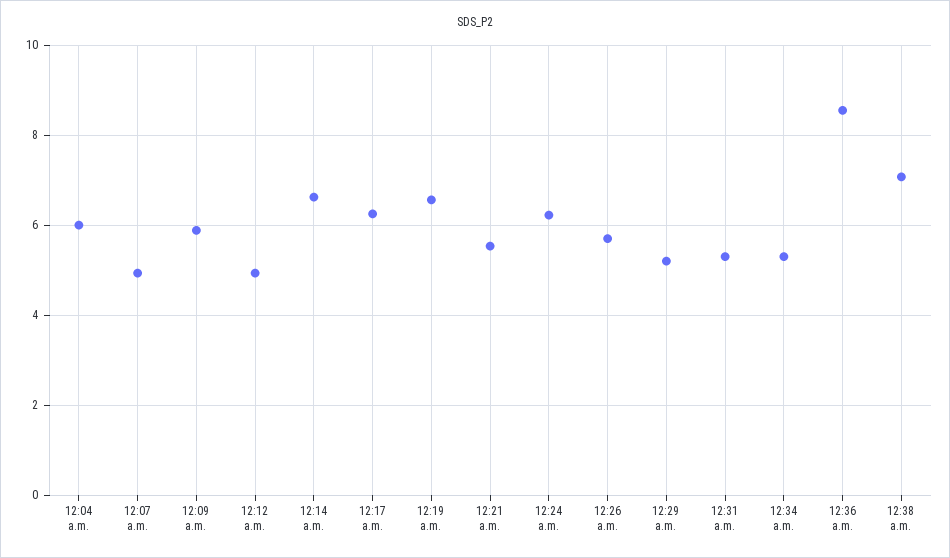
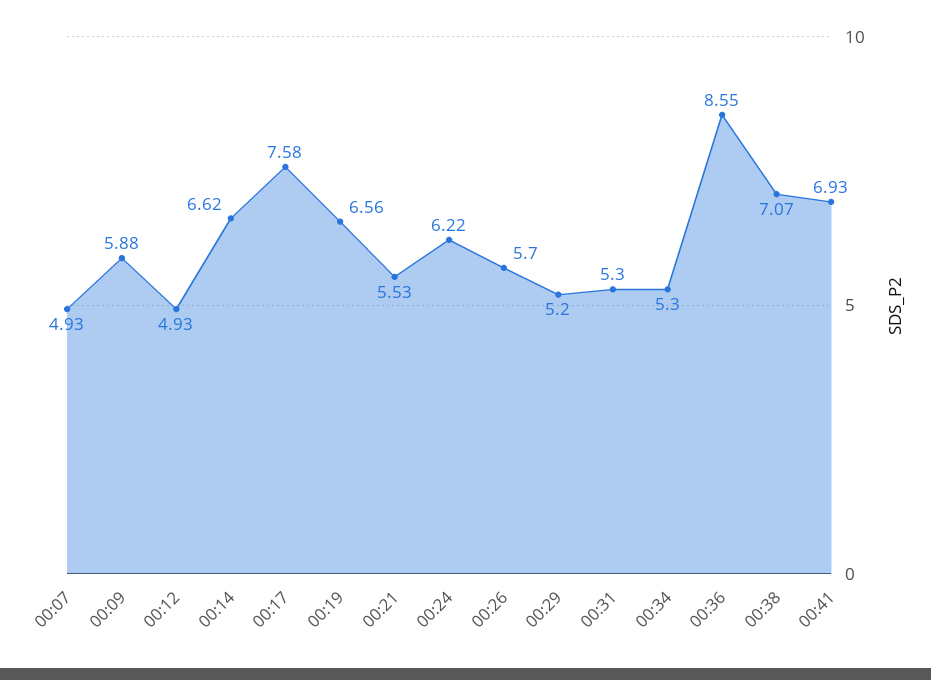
12:04 a.m.: 6 -> none
12:17 a.m.: 6.2 -> 7.58
00:41: none -> 6.93

